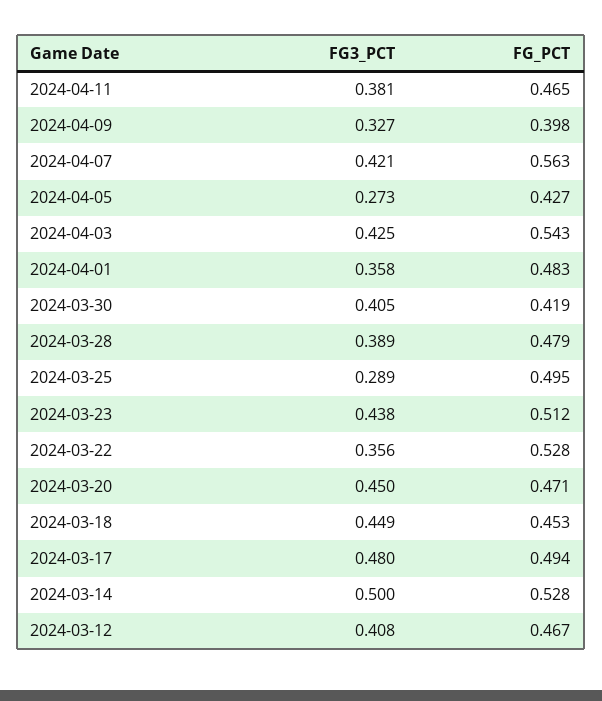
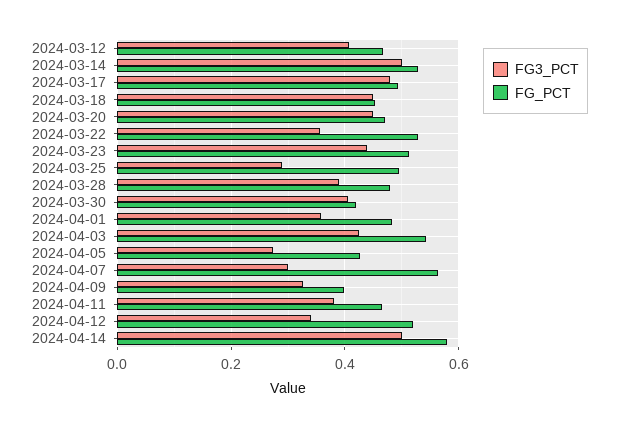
FG3_PCT, 2024-04-07: 0.421 -> 0.3
FG3_PCT, 2024-04-12: none -> 0.34
FG_PCT, 2024-04-12: none -> 0.52
FG3_PCT, 2024-04-14: none -> 0.5
FG_PCT, 2024-04-14: none -> 0.58

